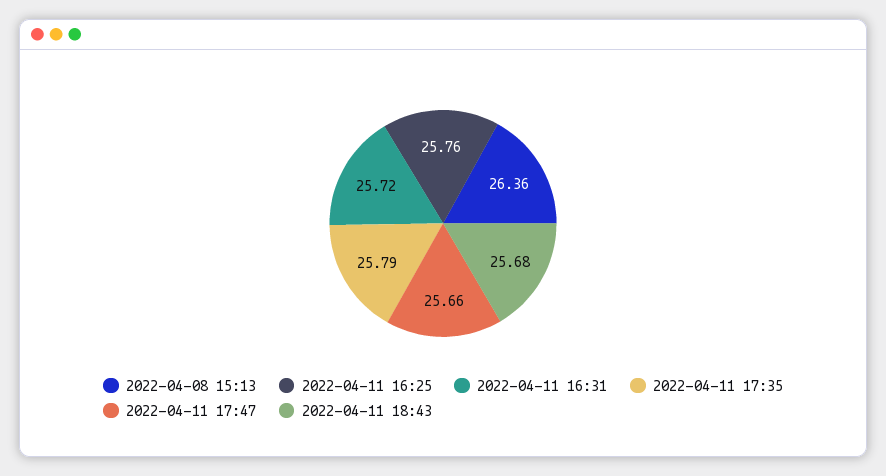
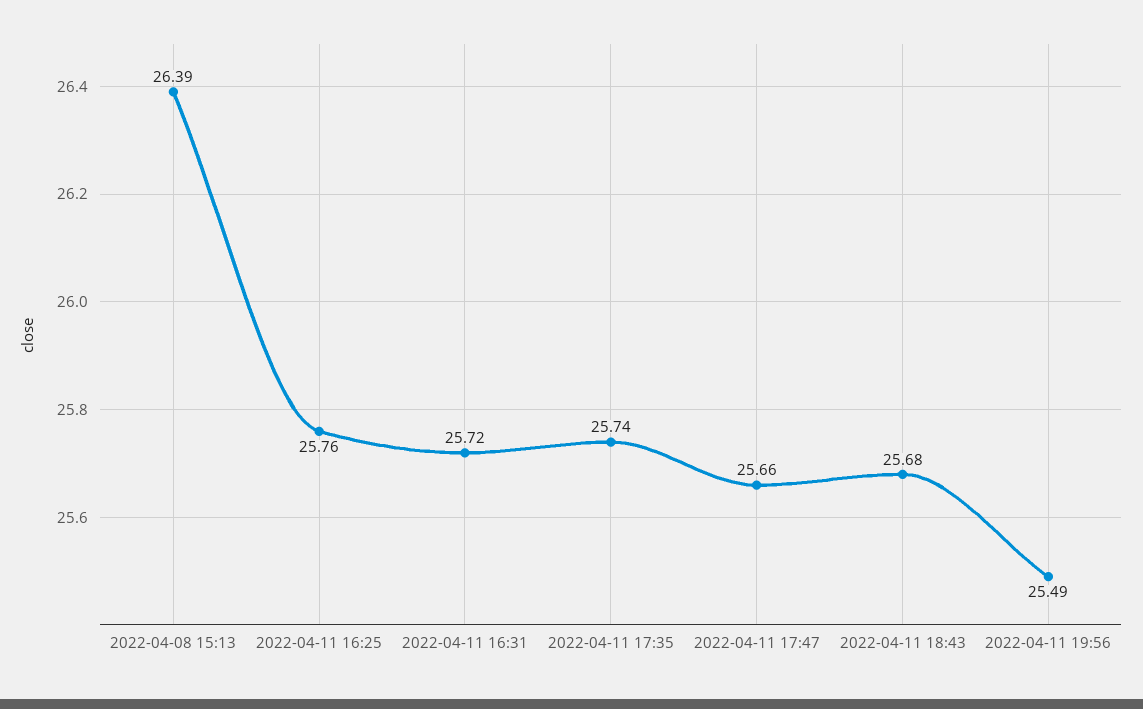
2022-04-08 15:13: 26.36 -> 26.39
2022-04-11 17:35: 25.79 -> 25.74
2022-04-11 19:56: none -> 25.49

